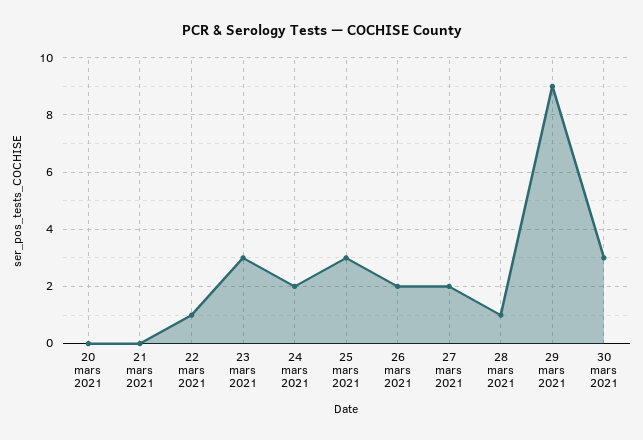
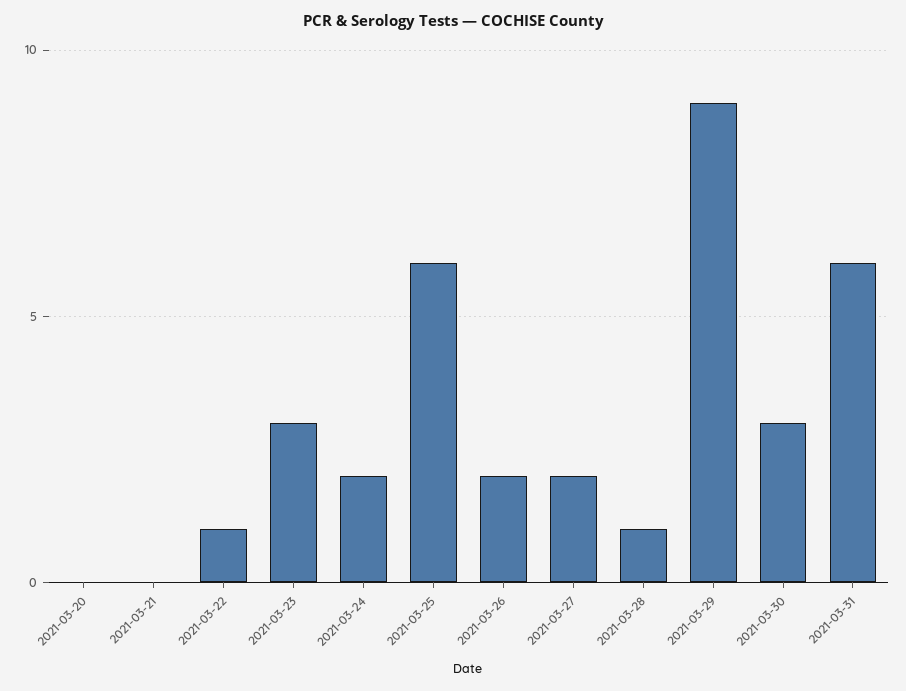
25 mars 2021: 3 -> 6
2021-03-31: none -> 6

